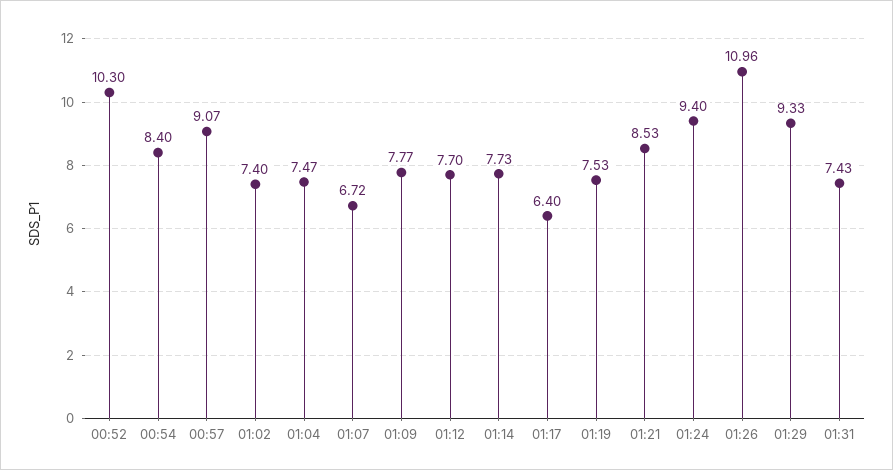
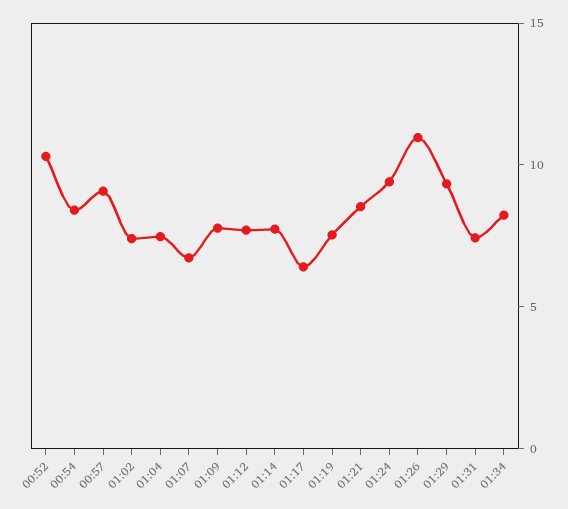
01:34: none -> 8

